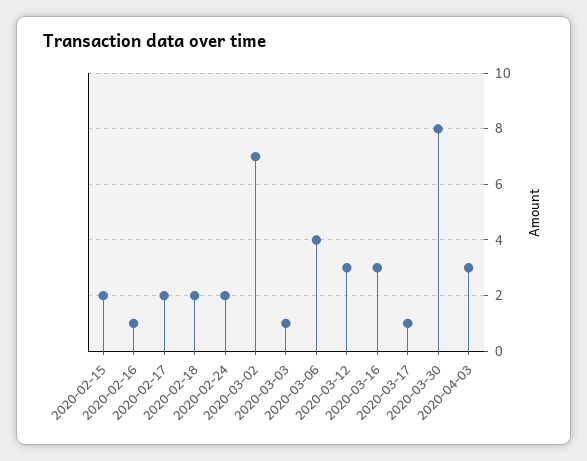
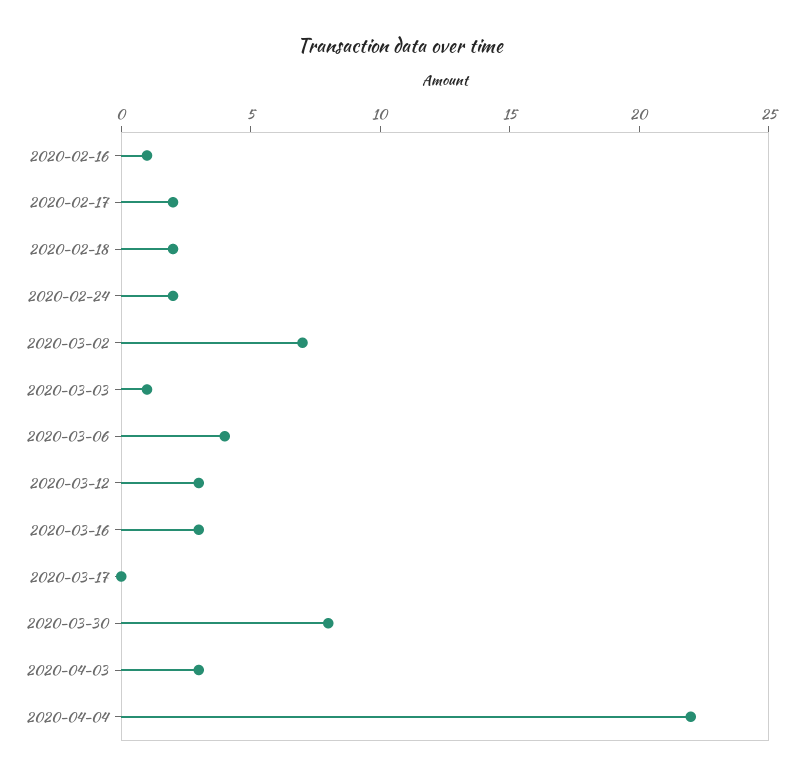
2020-02-15: 2 -> none
2020-03-17: 1 -> 0
2020-04-04: none -> 22

